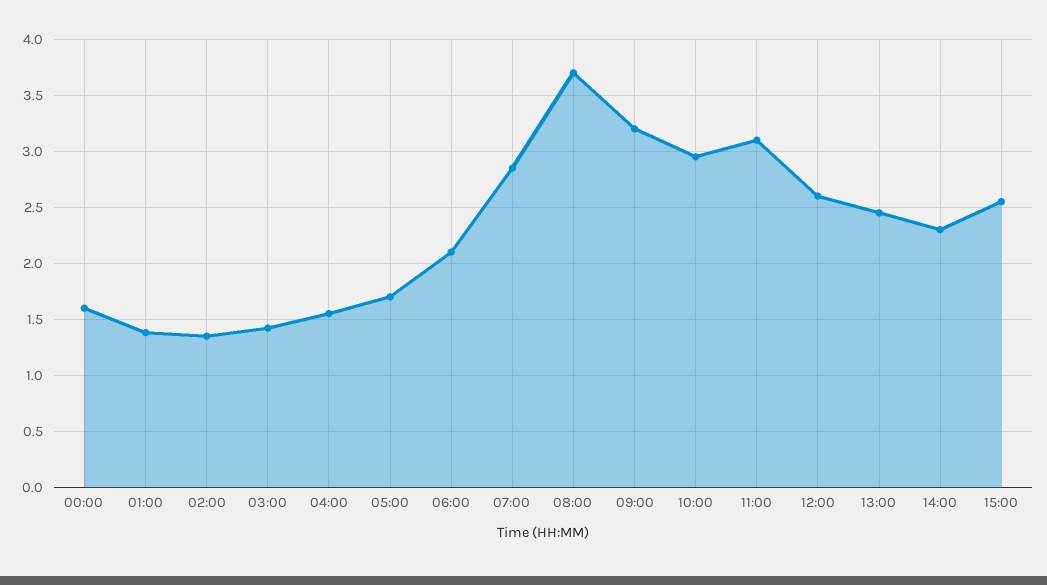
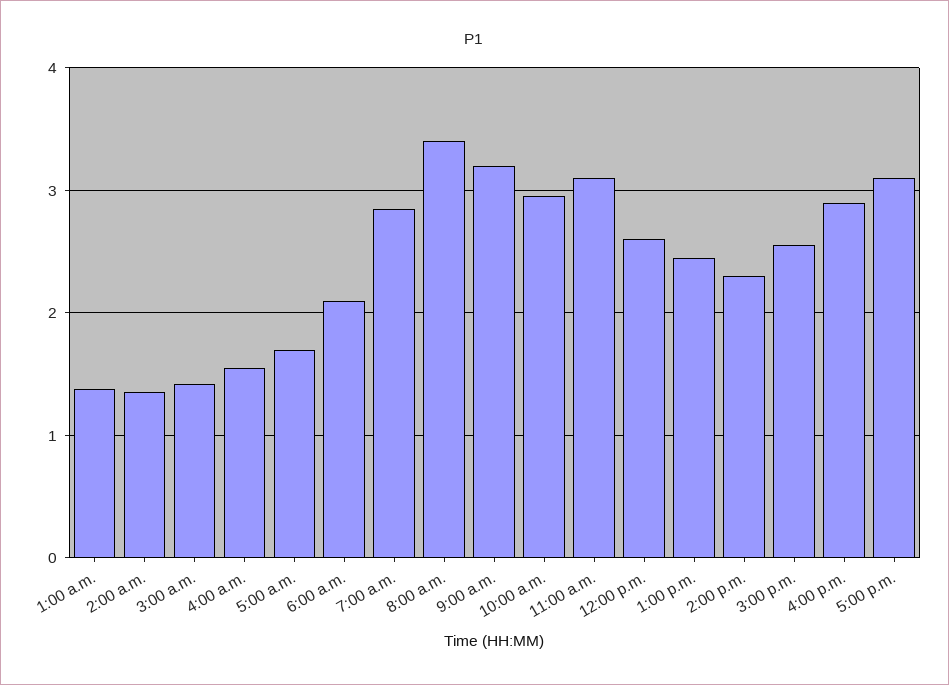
00:00: 1.6 -> none
08:00: 3.7 -> 3.4
4:00 p.m.: none -> 2.9
5:00 p.m.: none -> 3.1

